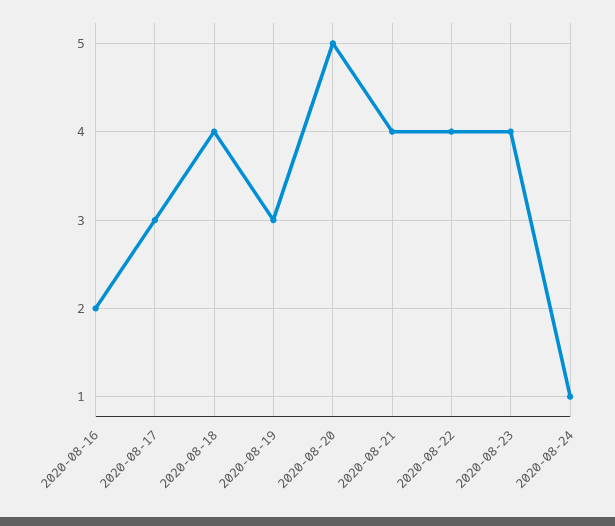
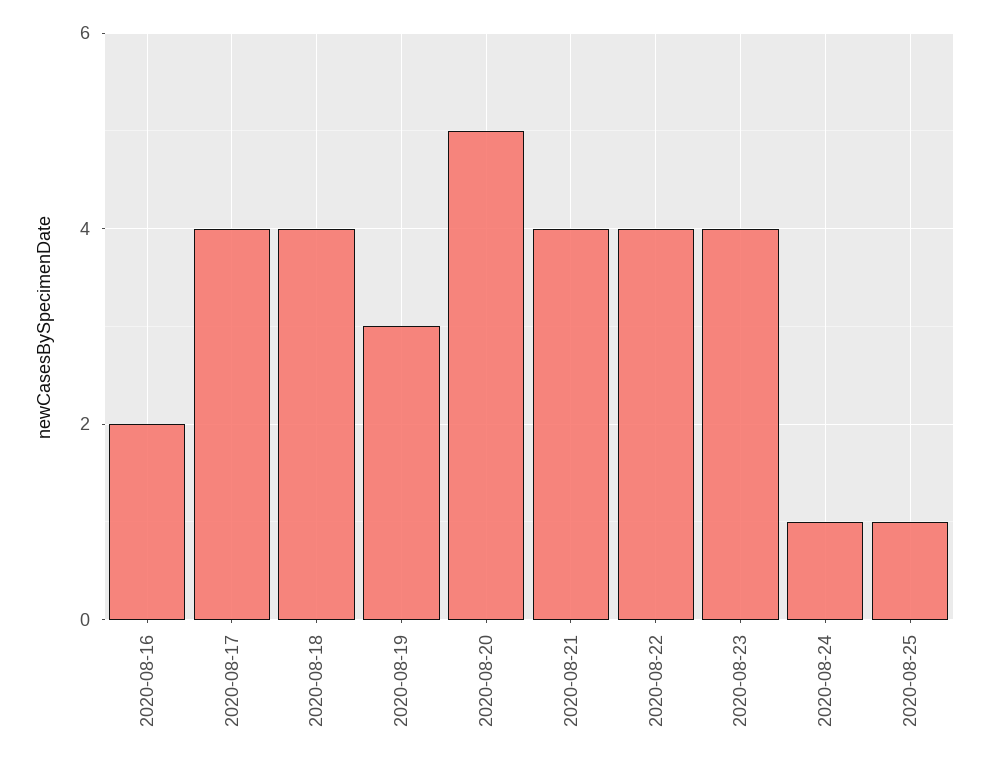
2020-08-17: 3 -> 4
2020-08-25: none -> 1

